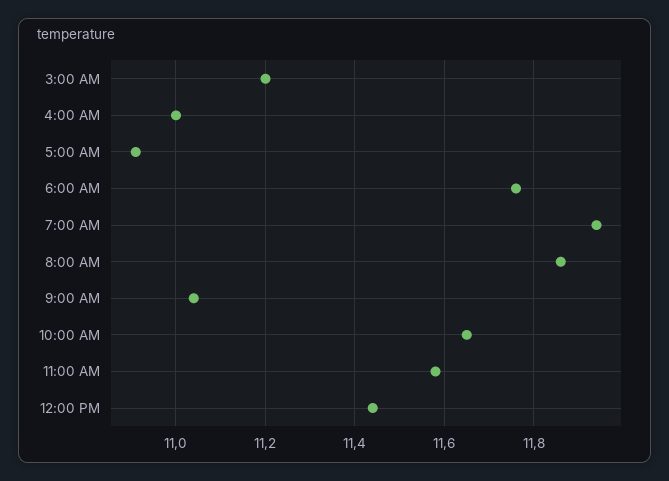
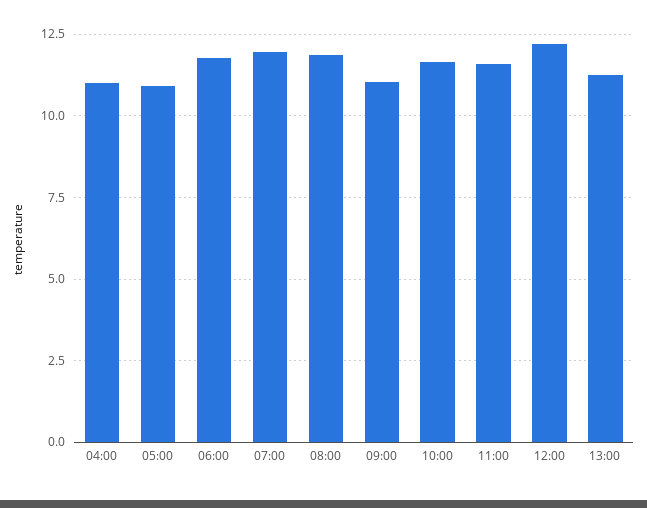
3:00 AM: 11.2 -> none
12:00 PM: 11.45 -> 12.25
13:00: none -> 11.25

